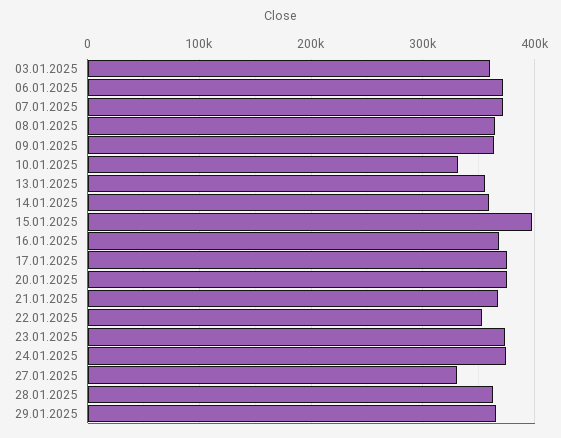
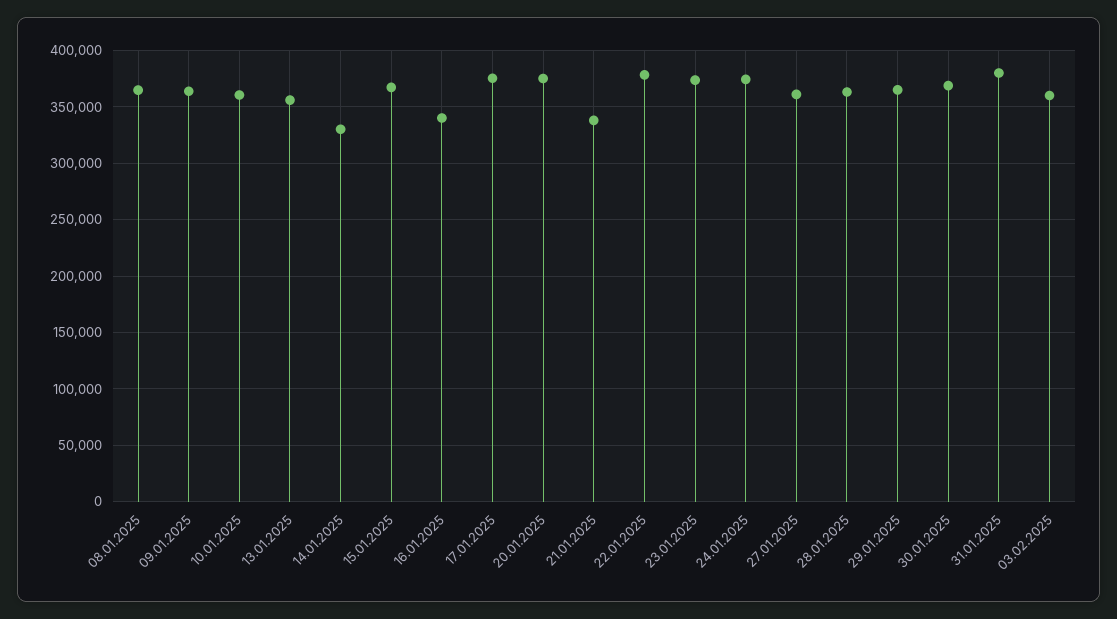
03.01.2025: 360000 -> none
06.01.2025: 370000 -> none
07.01.2025: 370000 -> none
10.01.2025: 330000 -> 360000
14.01.2025: 360000 -> 330000
15.01.2025: 400000 -> 370000
16.01.2025: 370000 -> 340000
21.01.2025: 370000 -> 340000
22.01.2025: 350000 -> 380000
27.01.2025: 330000 -> 360000
30.01.2025: none -> 370000
31.01.2025: none -> 380000
03.02.2025: none -> 360000

